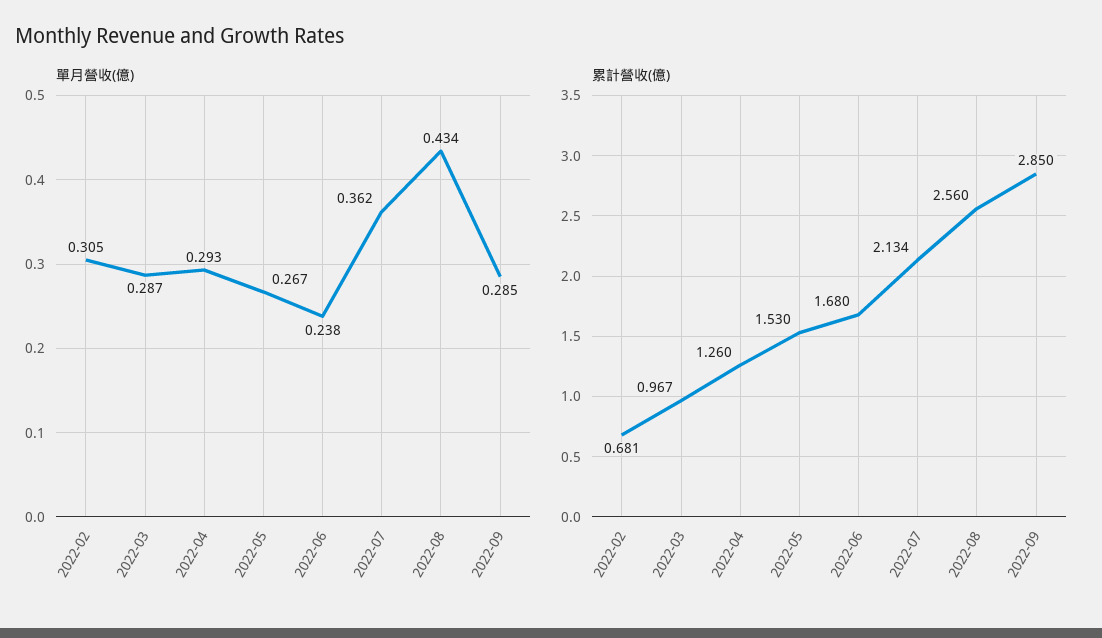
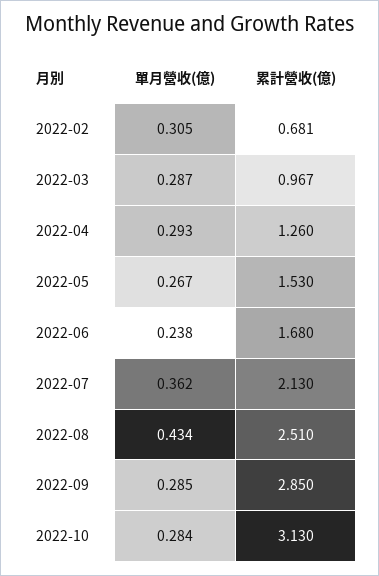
累計營收(億), 2022-07: 2.134 -> 2.13
累計營收(億), 2022-08: 2.56 -> 2.51
單月營收(億), 2022-10: none -> 0.284
累計營收(億), 2022-10: none -> 3.13

